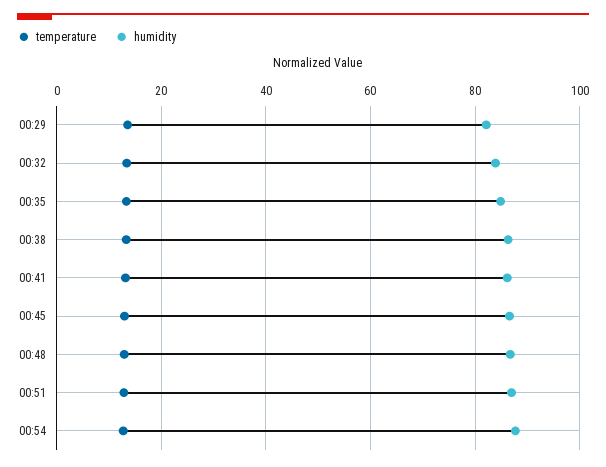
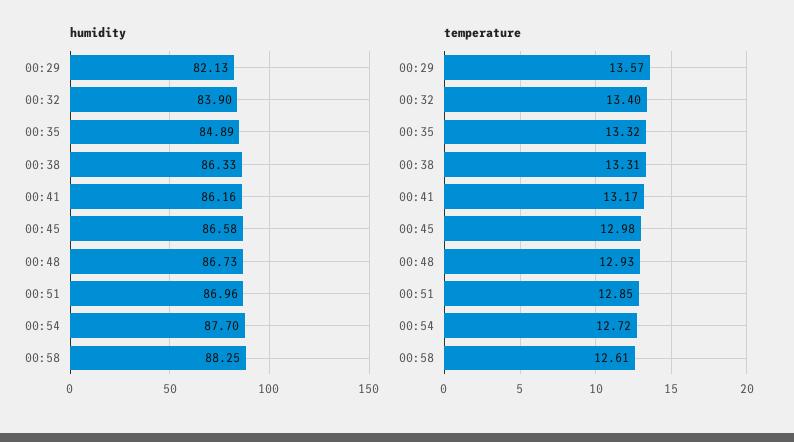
humidity, 00:58: none -> 88.25
temperature, 00:58: none -> 12.61

